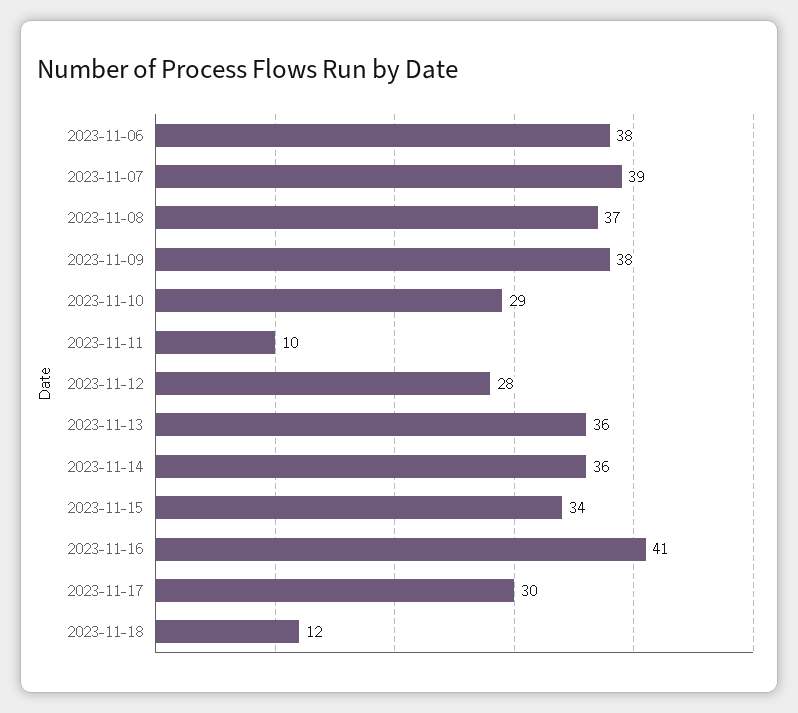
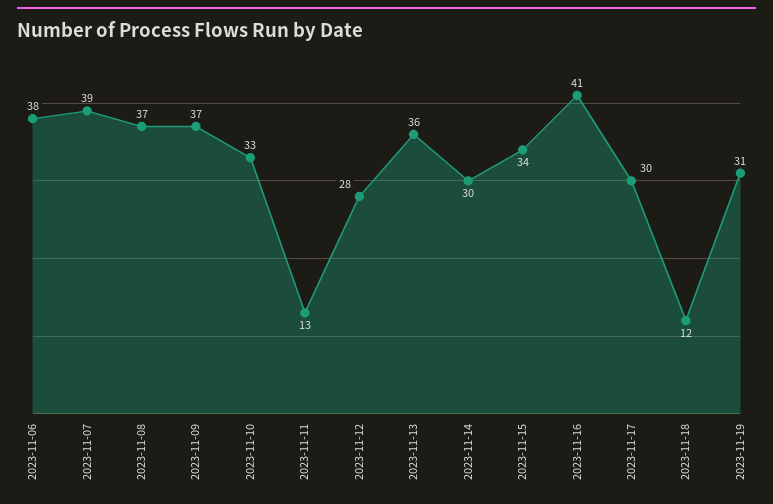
2023-11-09: 38 -> 37
2023-11-10: 29 -> 33
2023-11-11: 10 -> 13
2023-11-14: 36 -> 30
2023-11-19: none -> 31

